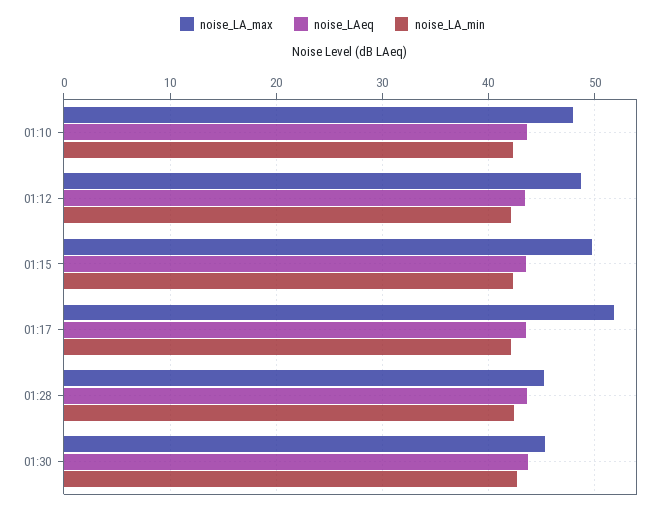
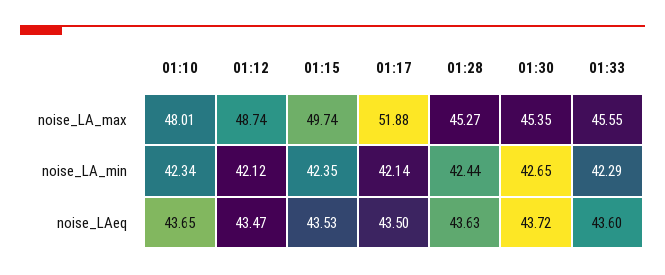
noise_LA_max, 01:33: none -> 45.55
noise_LA_min, 01:33: none -> 42.29
noise_LAeq, 01:33: none -> 43.6

